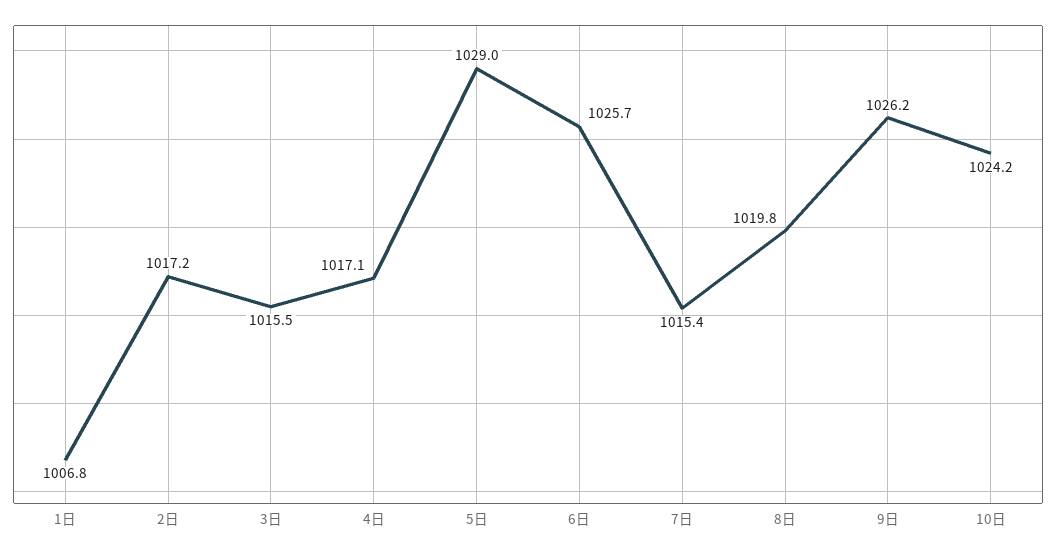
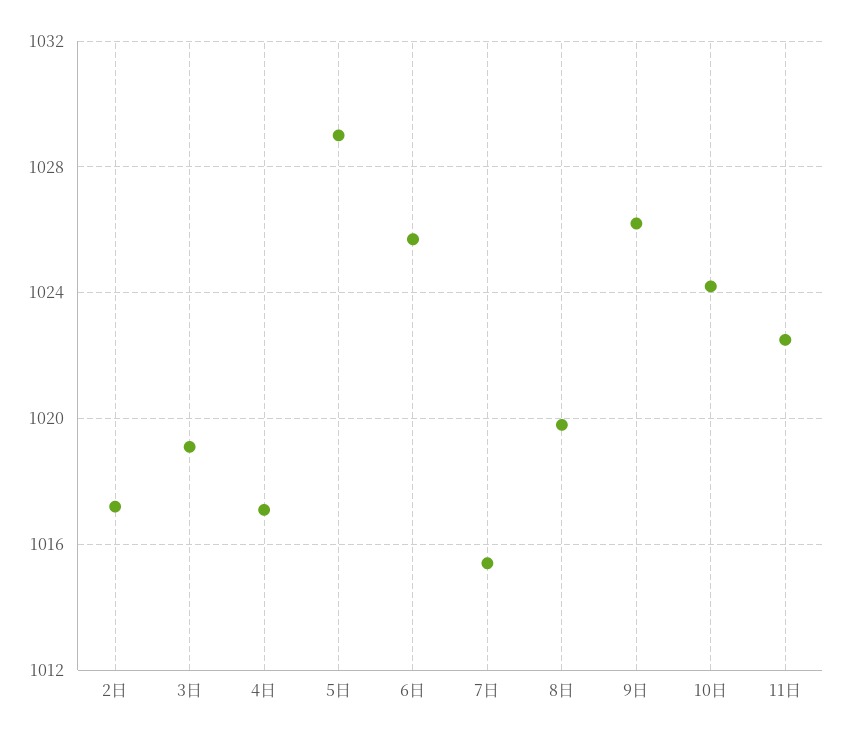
1日: 1006.8 -> none
3日: 1015.5 -> 1019
11日: none -> 1022.5

